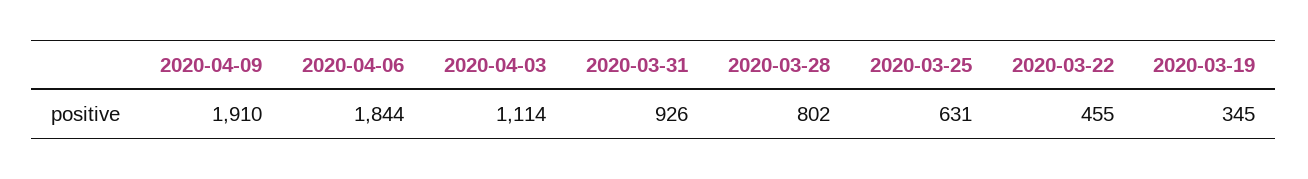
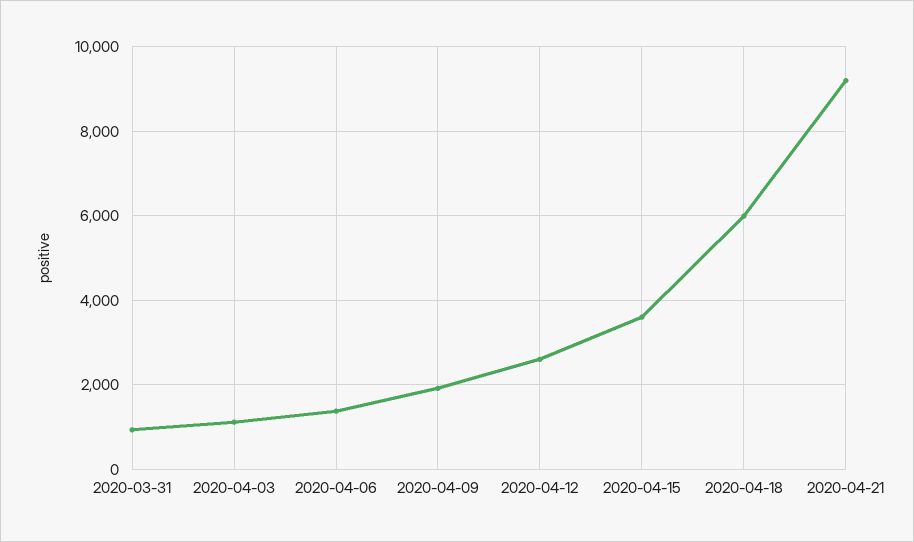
2020-04-06: 1844 -> 1400
2020-03-28: 802 -> none
2020-03-25: 631 -> none
2020-03-22: 455 -> none
2020-03-19: 345 -> none
2020-04-12: none -> 2600
2020-04-15: none -> 3600
2020-04-18: none -> 6000
2020-04-21: none -> 9200

